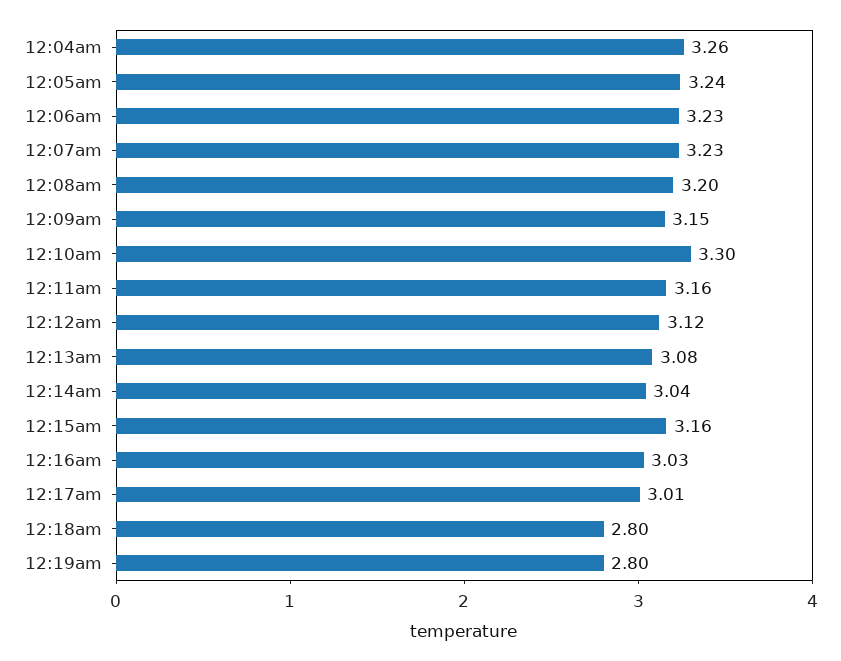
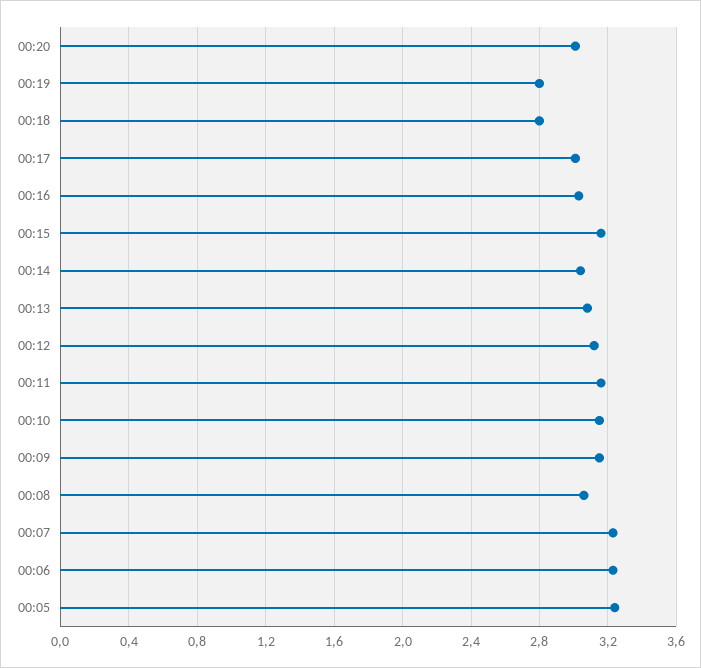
12:04am: 3.26 -> none
12:08am: 3.2 -> 3.05
12:10am: 3.3 -> 3.15
00:20: none -> 3

